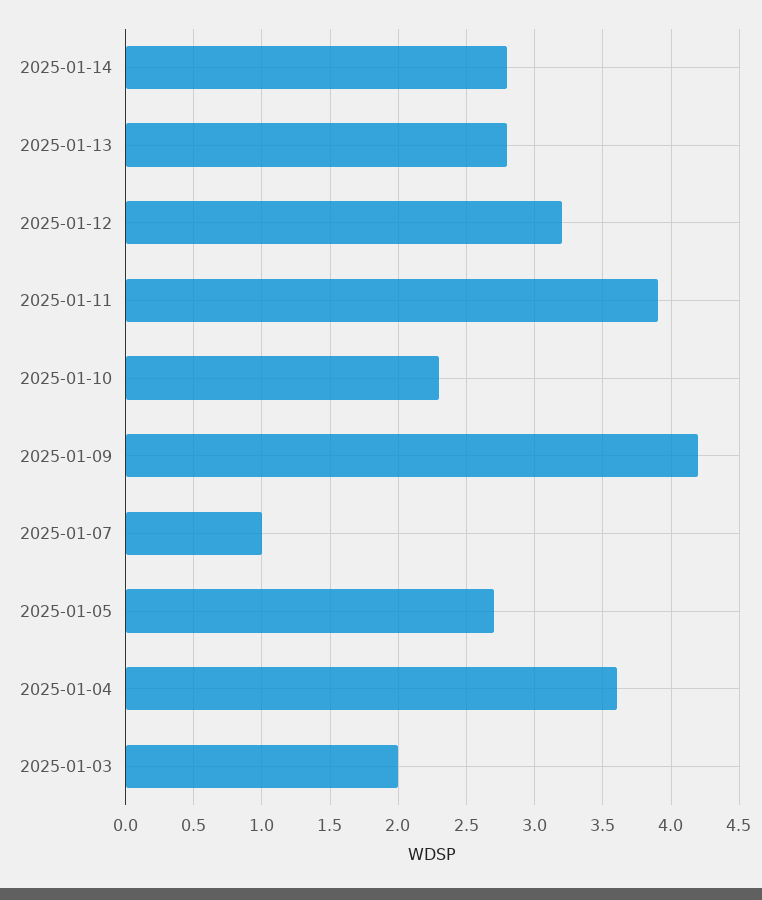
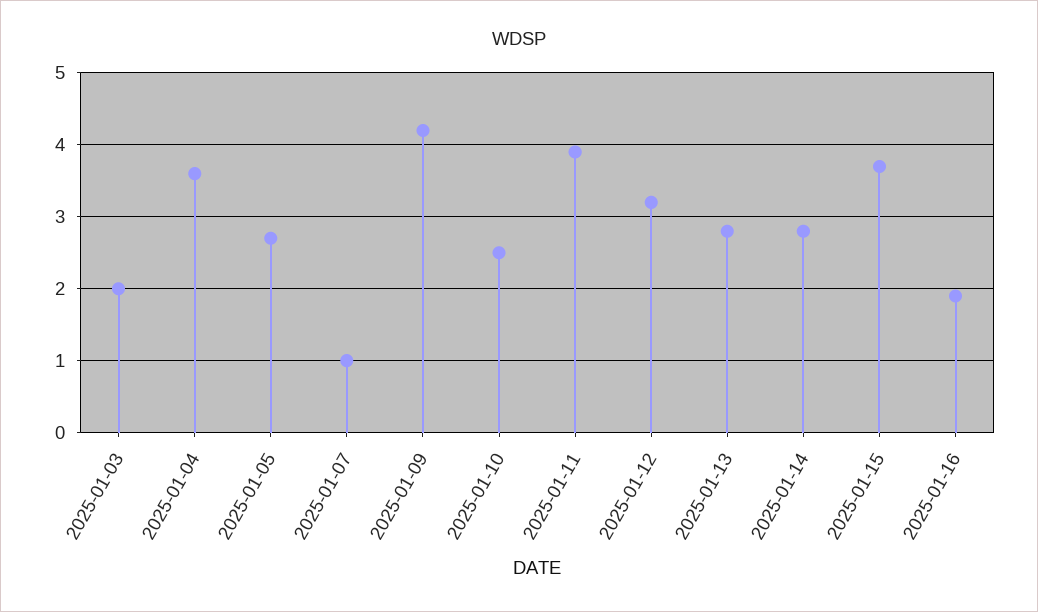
2025-01-10: 2.3 -> 2.5
2025-01-15: none -> 3.7
2025-01-16: none -> 1.9

